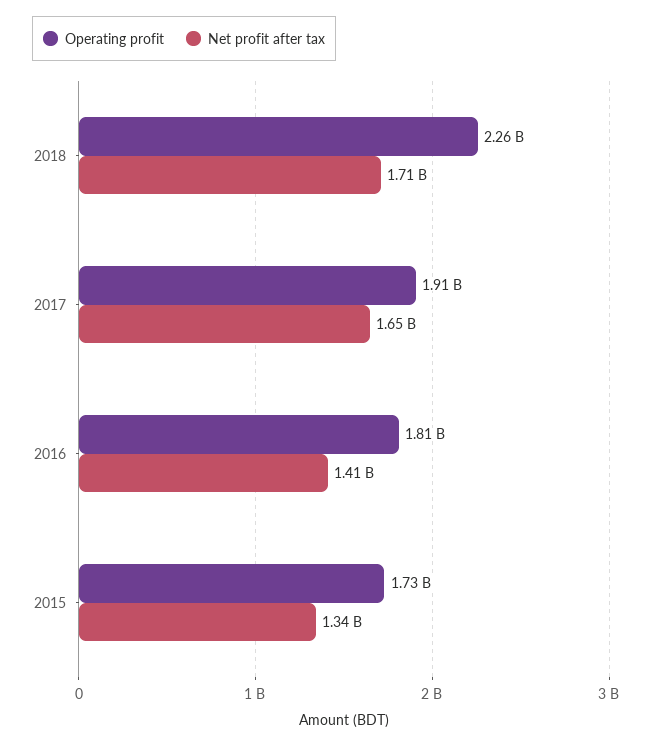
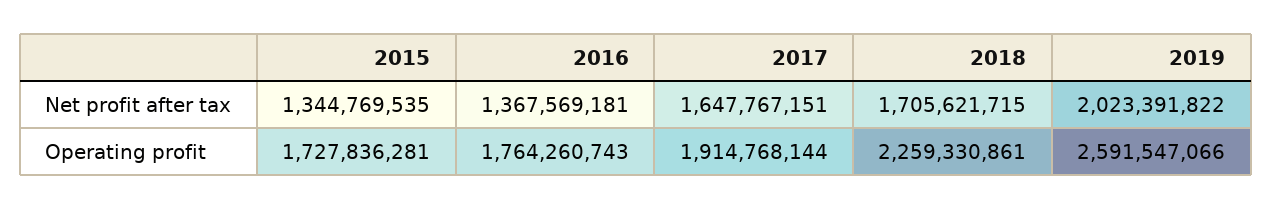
Operating profit, 2016: 1810000000 -> 1764260743
Net profit after tax, 2016: 1410000000 -> 1367569181
Net profit after tax, 2019: none -> 2023391822
Operating profit, 2019: none -> 2591547066

